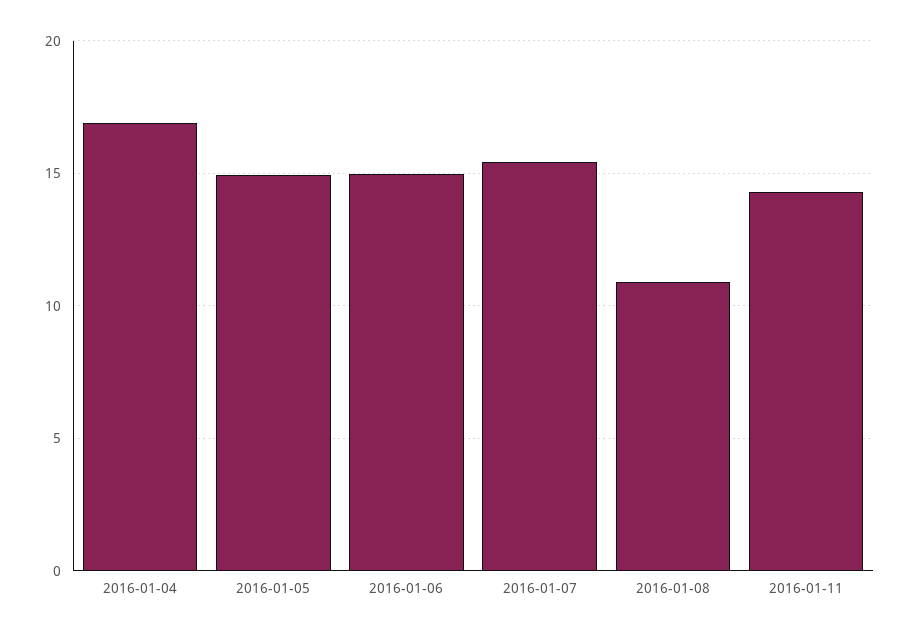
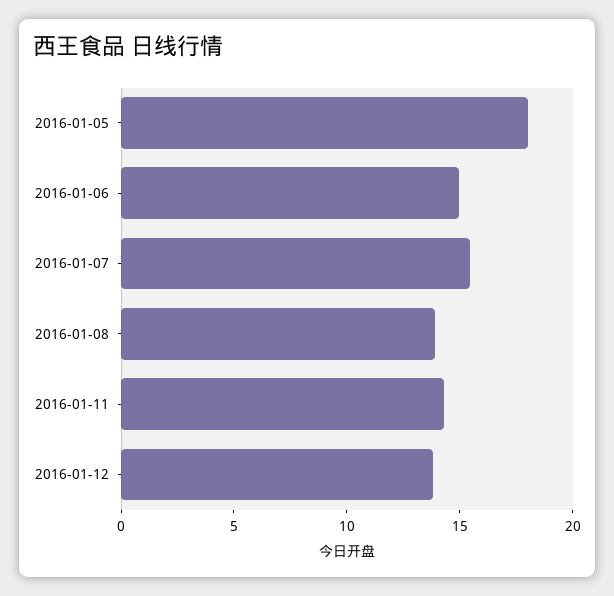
2016-01-04: 17 -> none
2016-01-05: 15 -> 18
2016-01-08: 11 -> 14
2016-01-12: none -> 14

